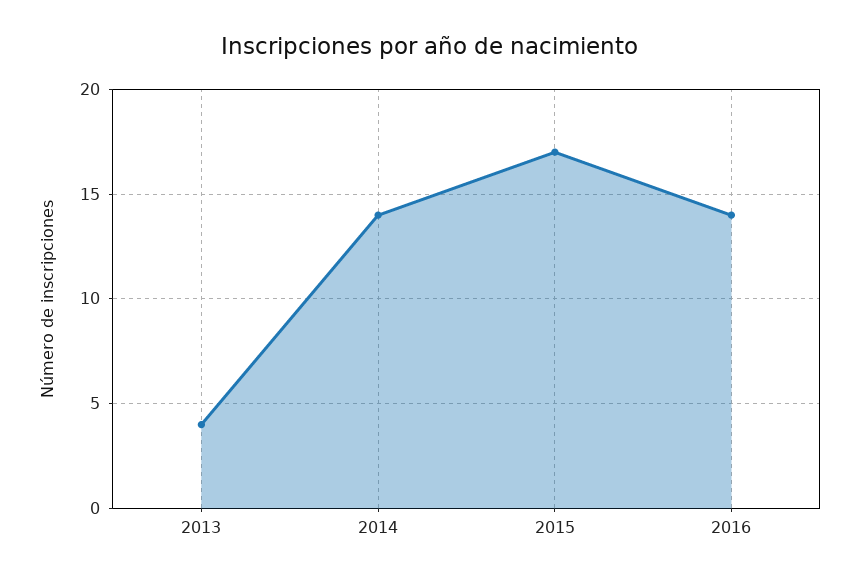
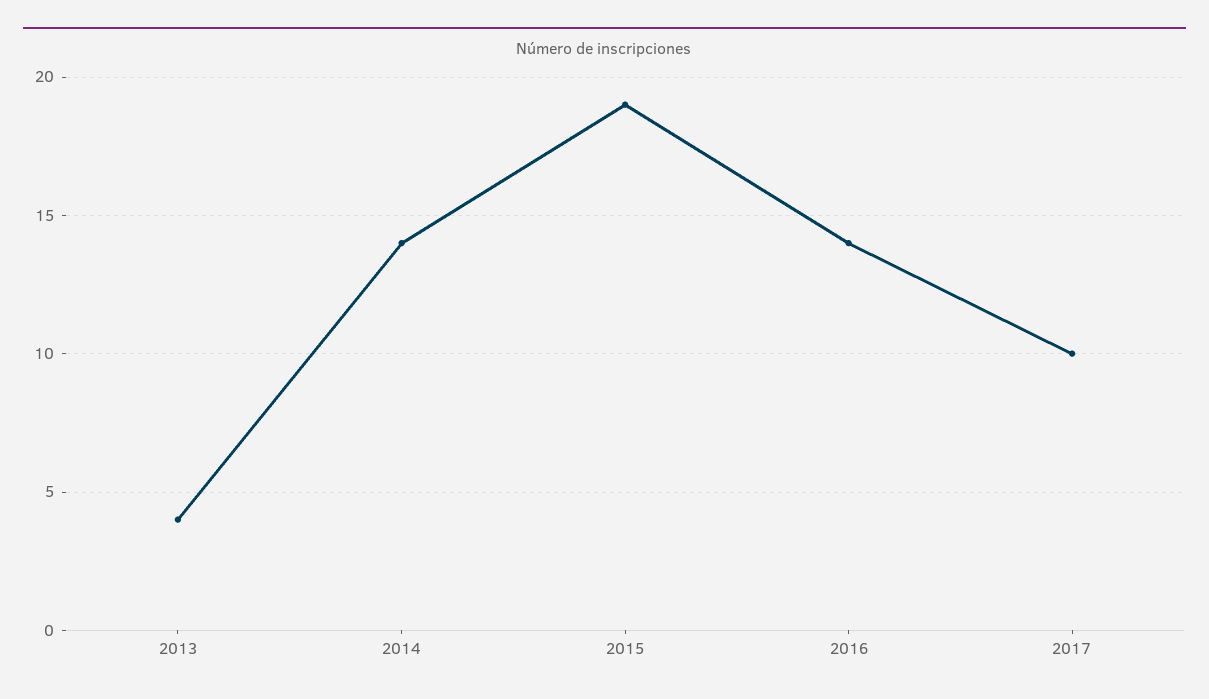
2015: 17 -> 19
2017: none -> 10

